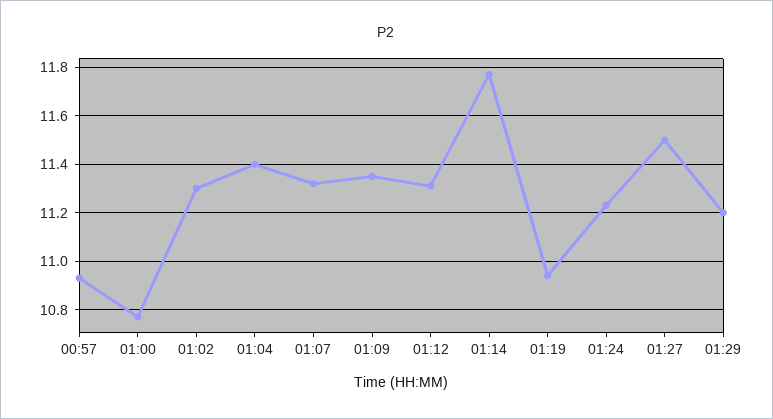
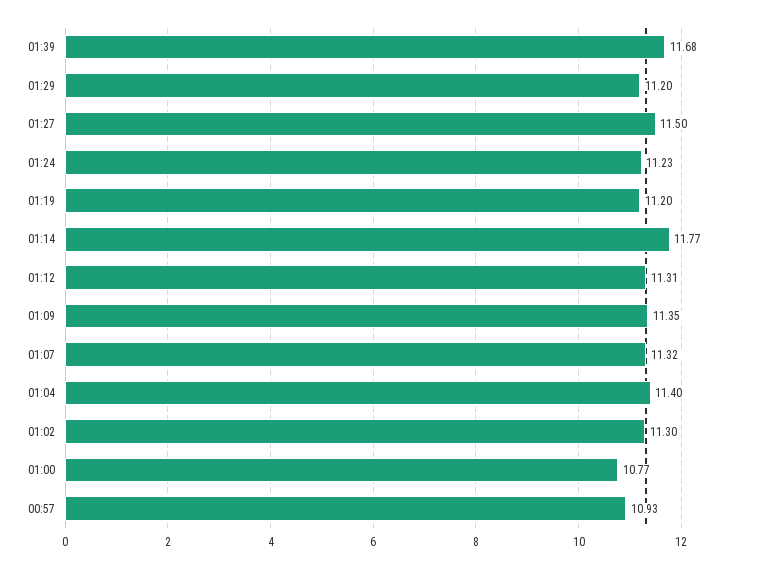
01:19: 10.95 -> 11.2
01:39: none -> 11.68

